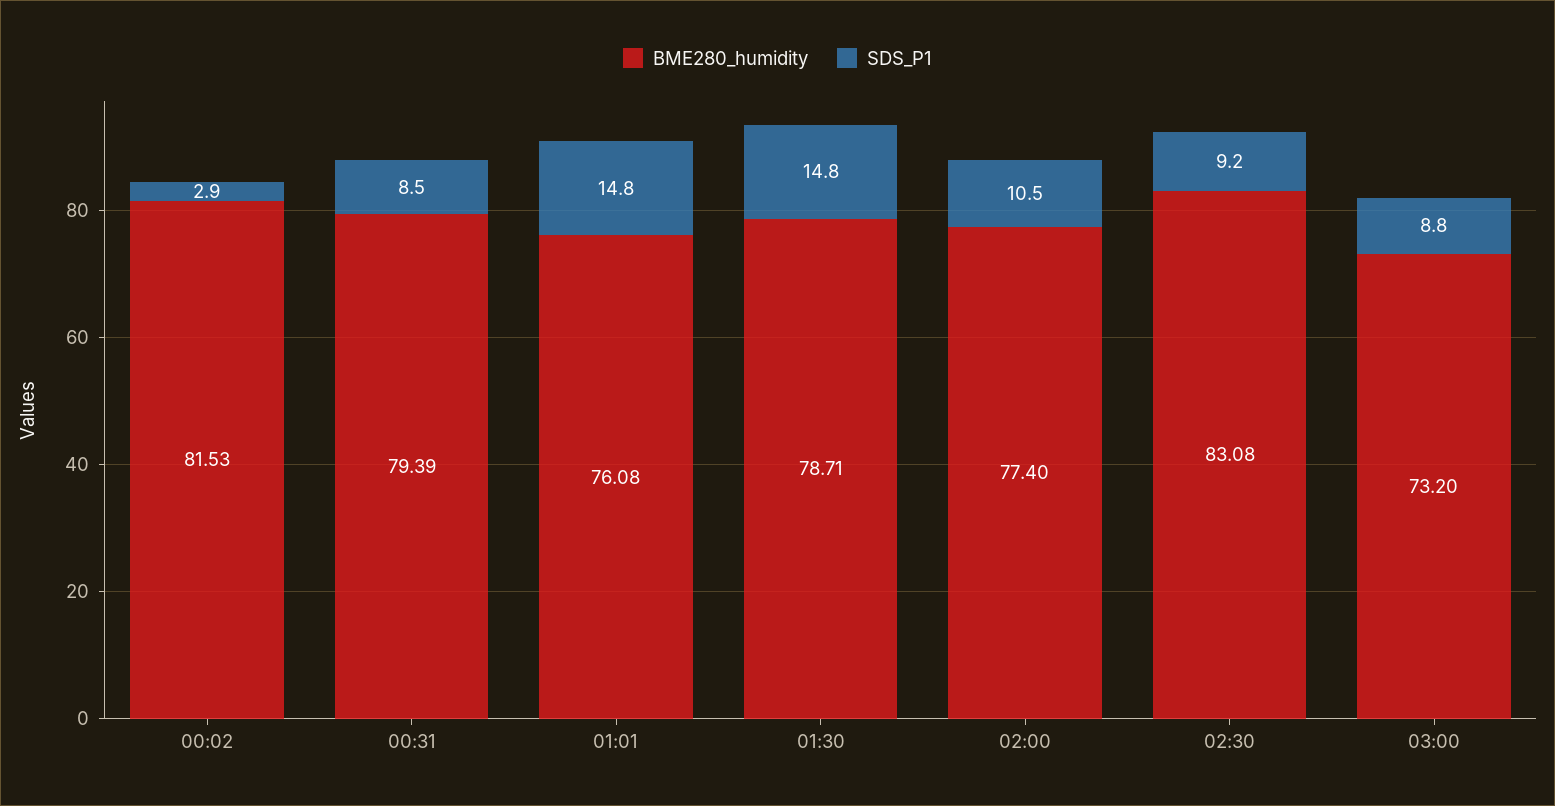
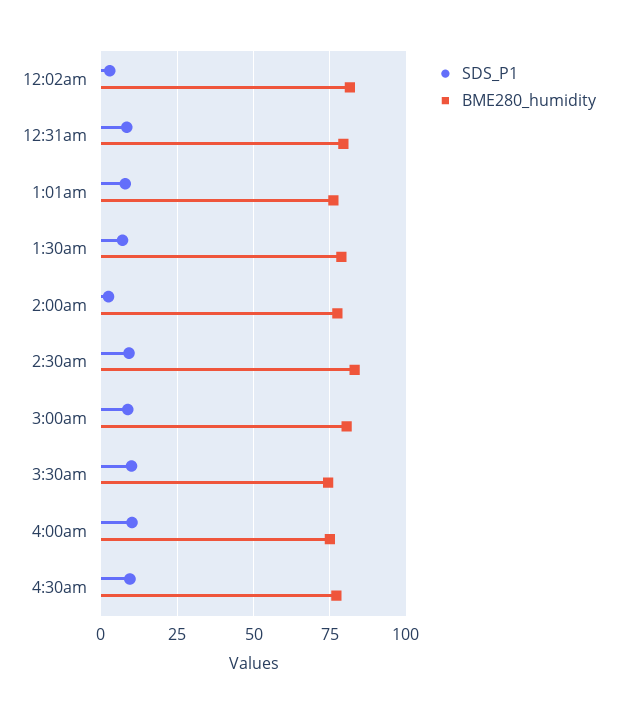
SDS_P1, 01:01: 14.8 -> 7.5
SDS_P1, 01:30: 14.8 -> 7.5
SDS_P1, 02:00: 10.5 -> 2.5
BME280_humidity, 03:00: 73.2 -> 80
SDS_P1, 3:30am: none -> 10
BME280_humidity, 3:30am: none -> 75
SDS_P1, 4:00am: none -> 10
BME280_humidity, 4:00am: none -> 75
SDS_P1, 4:30am: none -> 10
BME280_humidity, 4:30am: none -> 77.5

